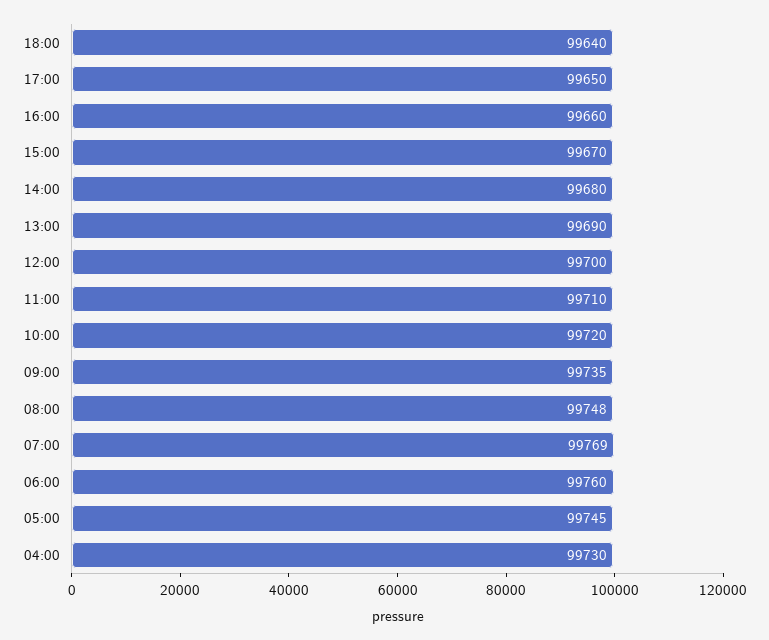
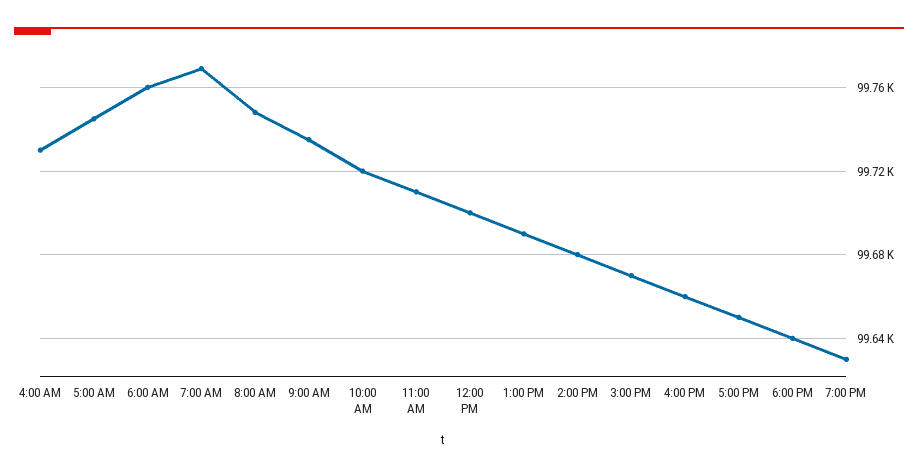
7:00 PM: none -> 99630

